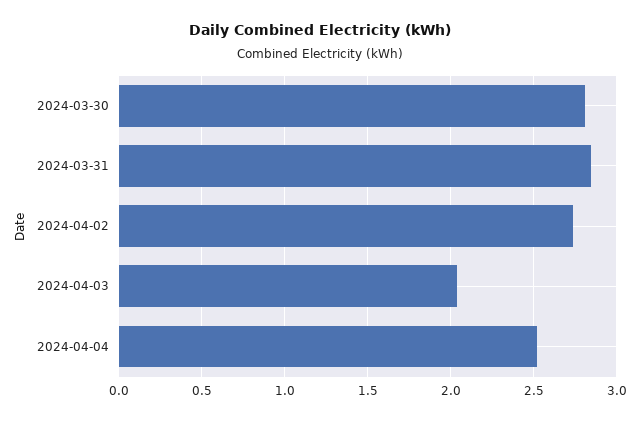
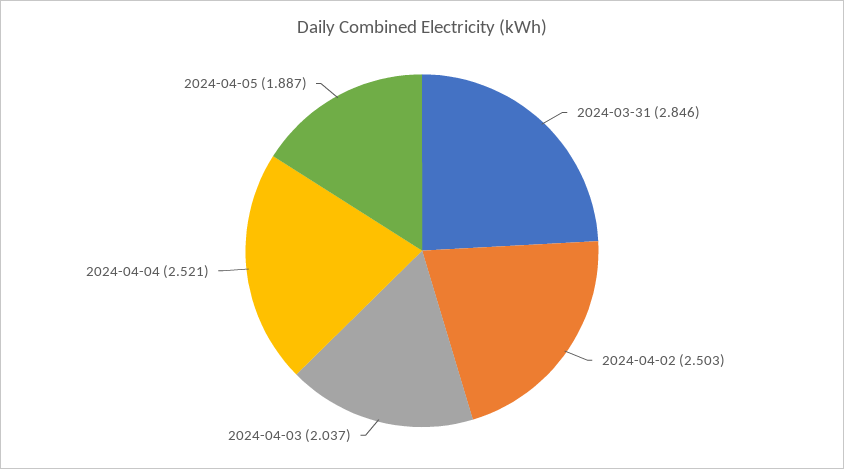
2024-03-30: 2.8 -> none
2024-04-02: 2.75 -> 2.503
2024-04-05: none -> 1.887

